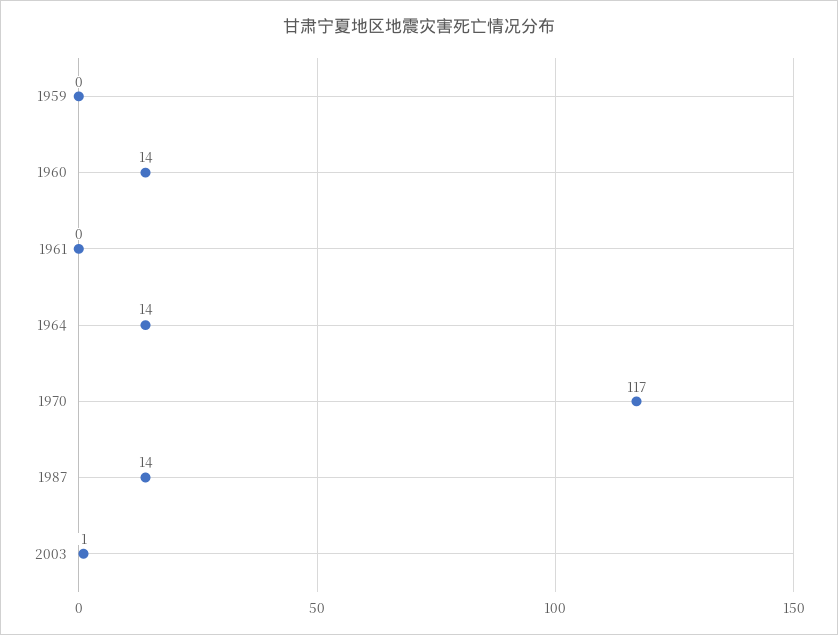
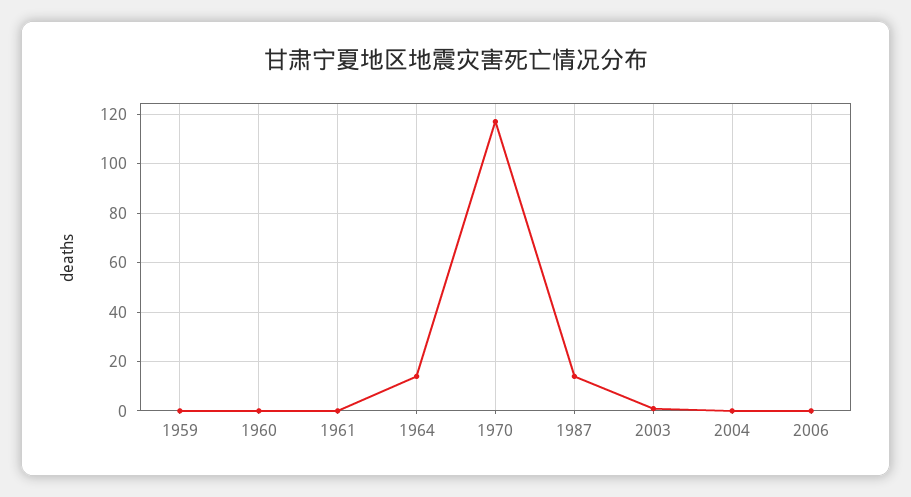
1960: 14 -> 0
2004: none -> 0
2006: none -> 0

